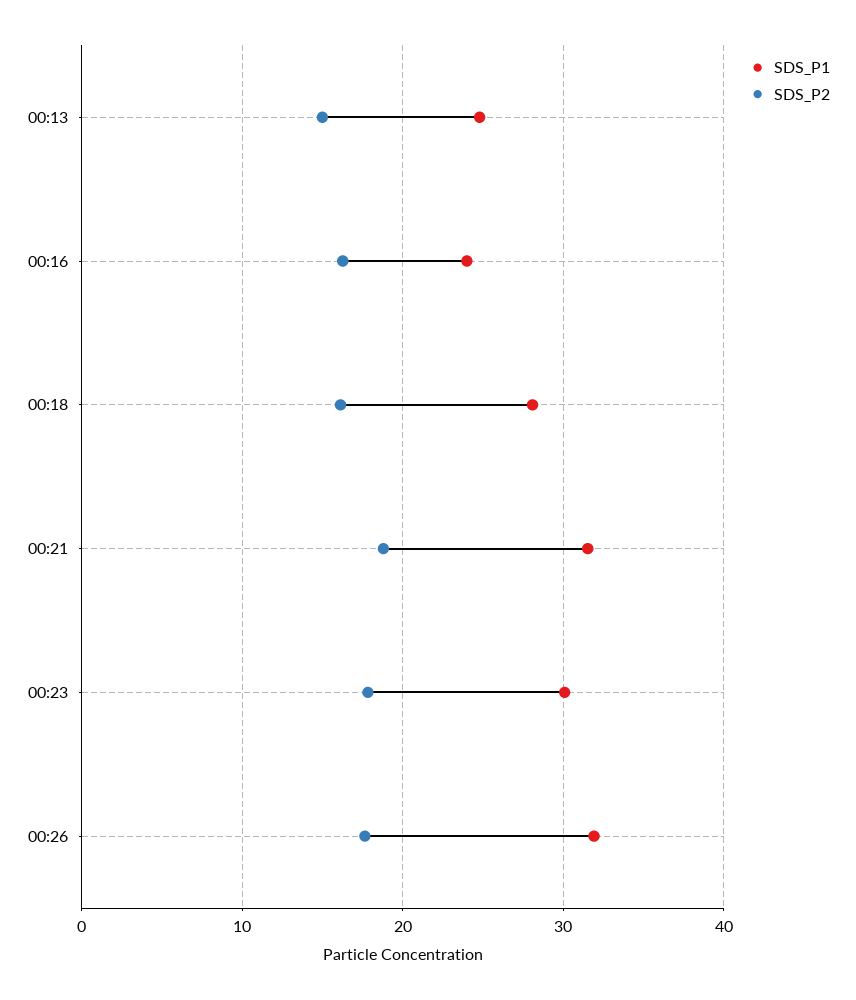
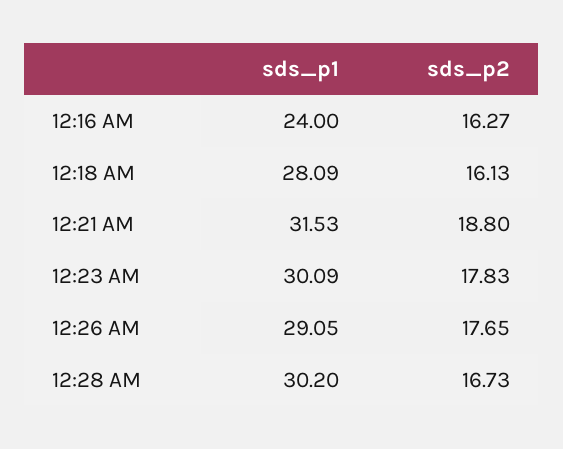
SDS_P1, 00:13: 25 -> none
SDS_P2, 00:13: 15 -> none
SDS_P1, 00:26: 32 -> 29.05
SDS_P1, 12:28 AM: none -> 30.2
SDS_P2, 12:28 AM: none -> 16.73

